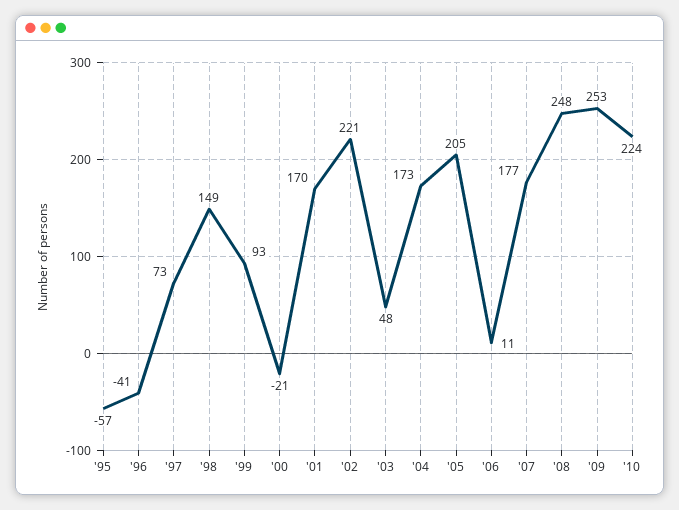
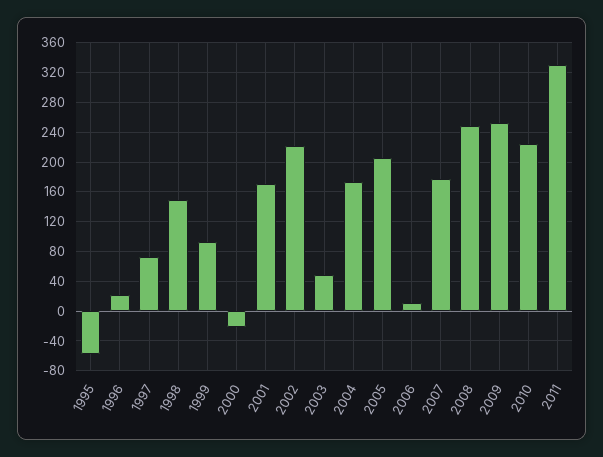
'96: -41 -> 20
2011: none -> 330

